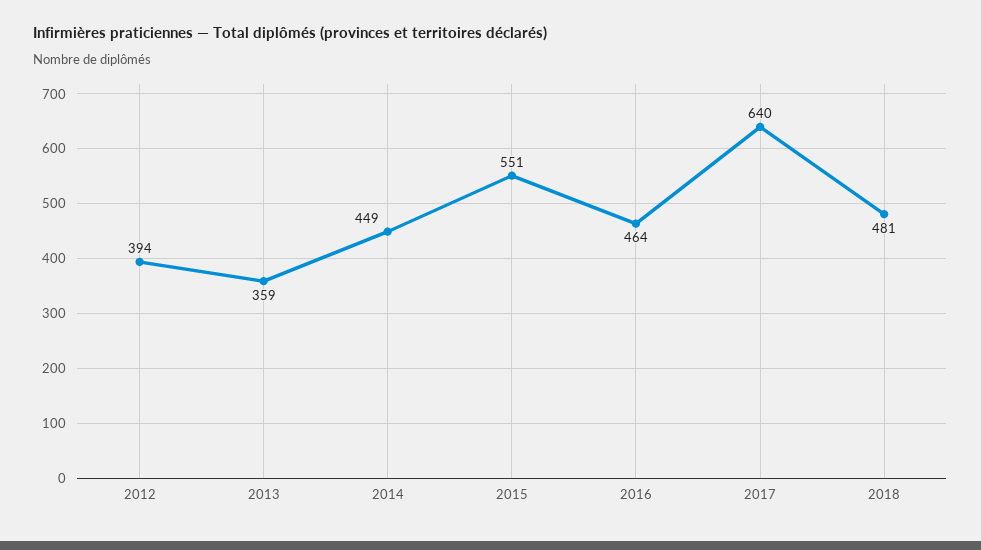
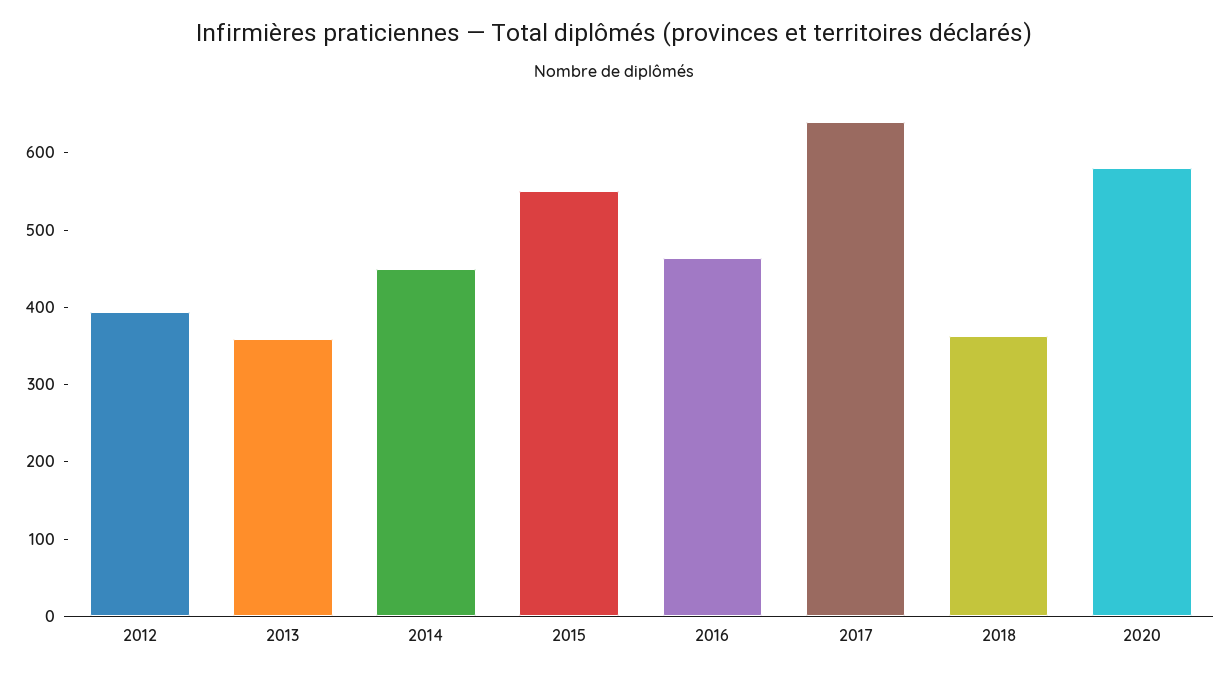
2018: 481 -> 360
2020: none -> 580

